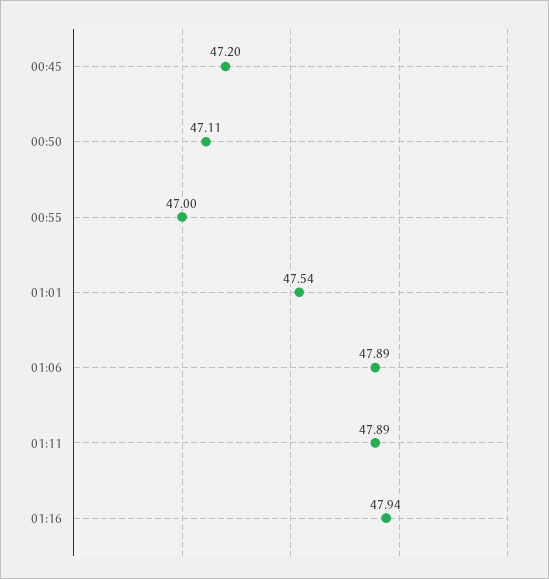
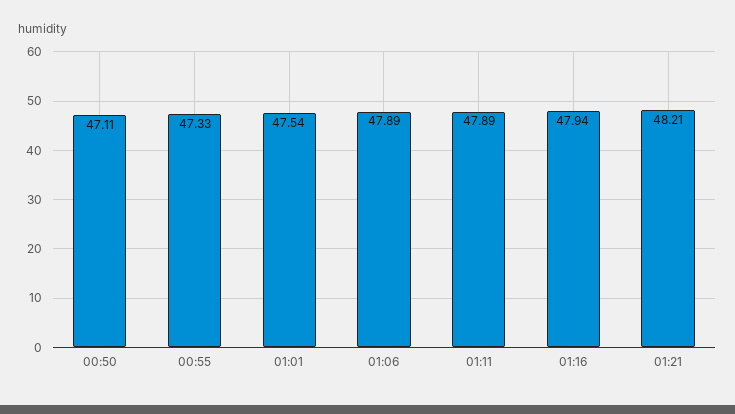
00:45: 47.2 -> none
00:55: 47 -> 47.33
01:21: none -> 48.21

